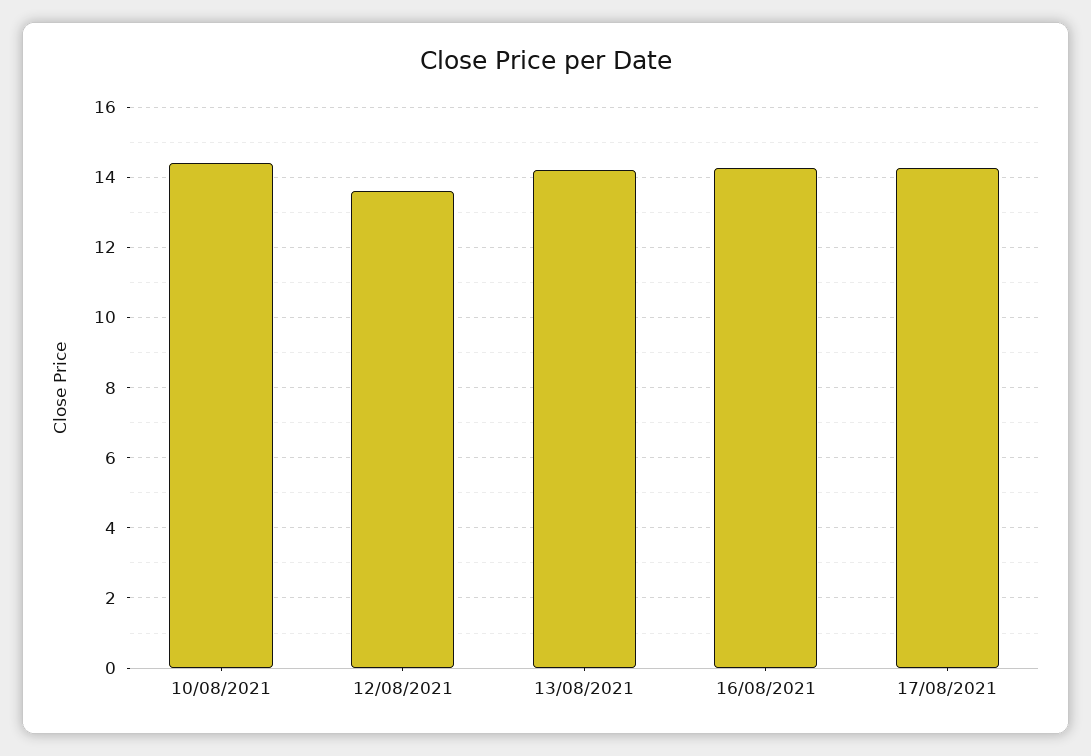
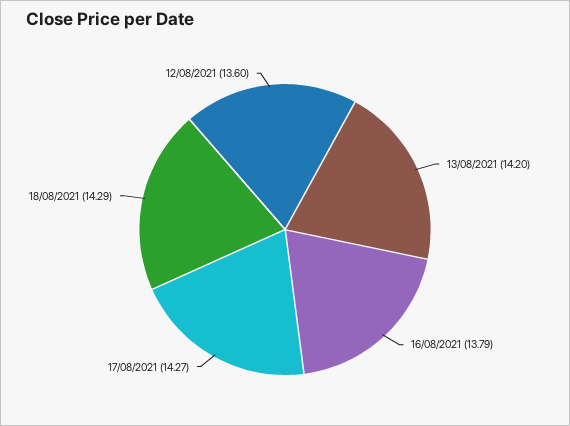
10/08/2021: 14.4 -> none
16/08/2021: 14.2 -> 13.79
18/08/2021: none -> 14.29

